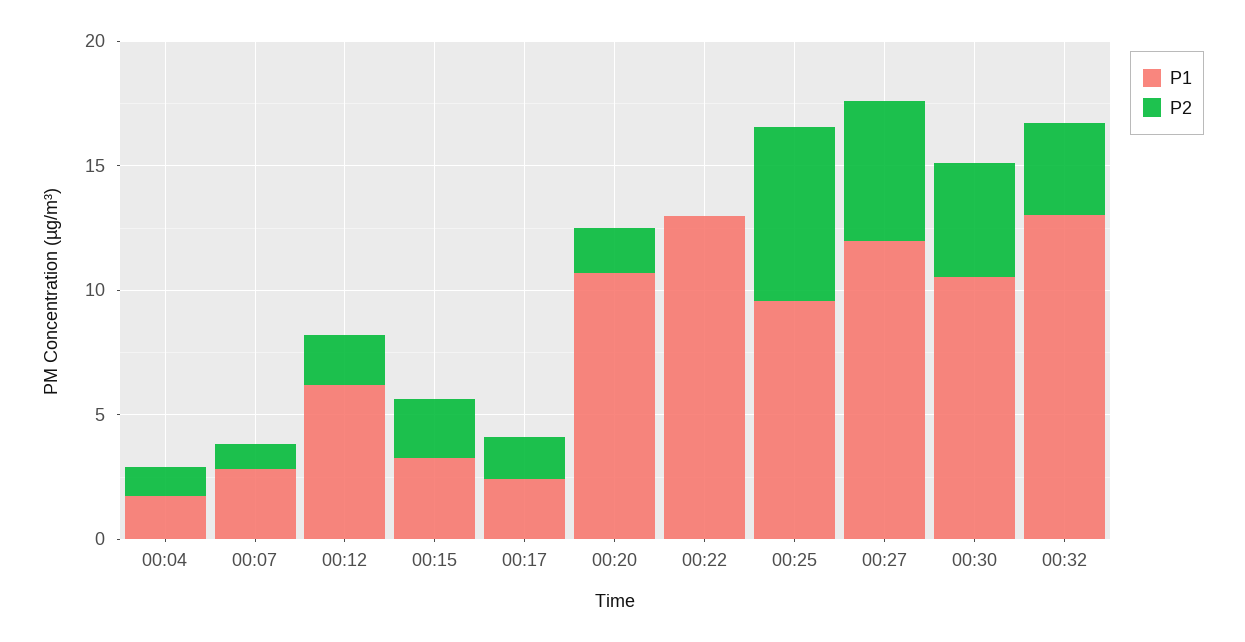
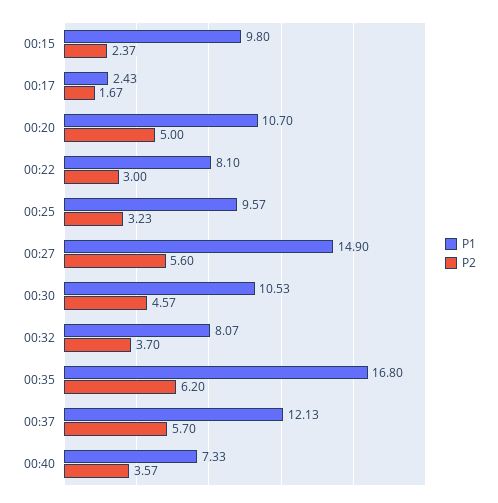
P1, 00:04: 2 -> none
P2, 00:04: 1 -> none
P1, 00:07: 3 -> none
P2, 00:07: 1 -> none
P1, 00:12: 6 -> none
P2, 00:12: 2 -> none
P1, 00:15: 3 -> 9.8
P2, 00:20: 2 -> 5
P1, 00:22: 13 -> 8.1
P2, 00:22: 0 -> 3
P2, 00:25: 7 -> 3.23
P1, 00:27: 12 -> 14.9
P1, 00:32: 13 -> 8.07
P1, 00:35: none -> 16.8
P2, 00:35: none -> 6.2
P1, 00:37: none -> 12.13
P2, 00:37: none -> 5.7
P1, 00:40: none -> 7.33
P2, 00:40: none -> 3.57

